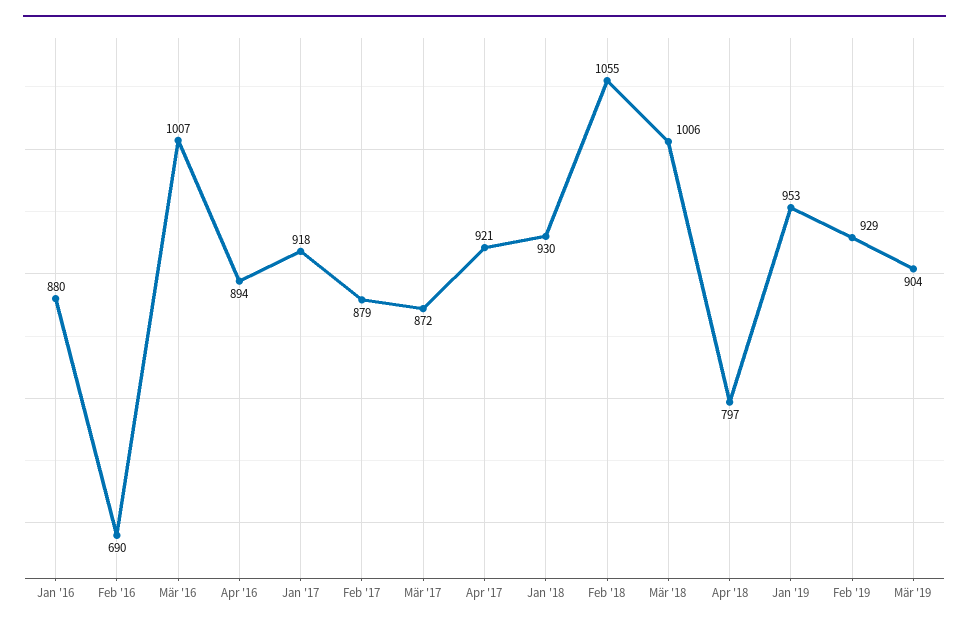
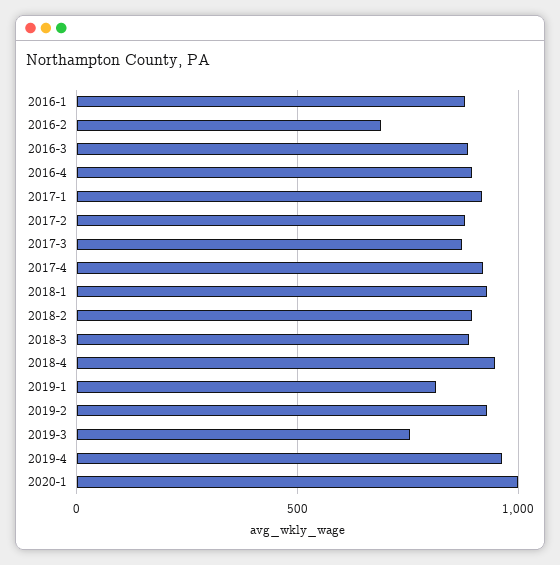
Mär '16: 1007 -> 900
Feb '18: 1055 -> 900
Mär '18: 1006 -> 900
Apr '18: 797 -> 950
Jan '19: 953 -> 800
Mär '19: 904 -> 750
2019-4: none -> 950
2020-1: none -> 1000

